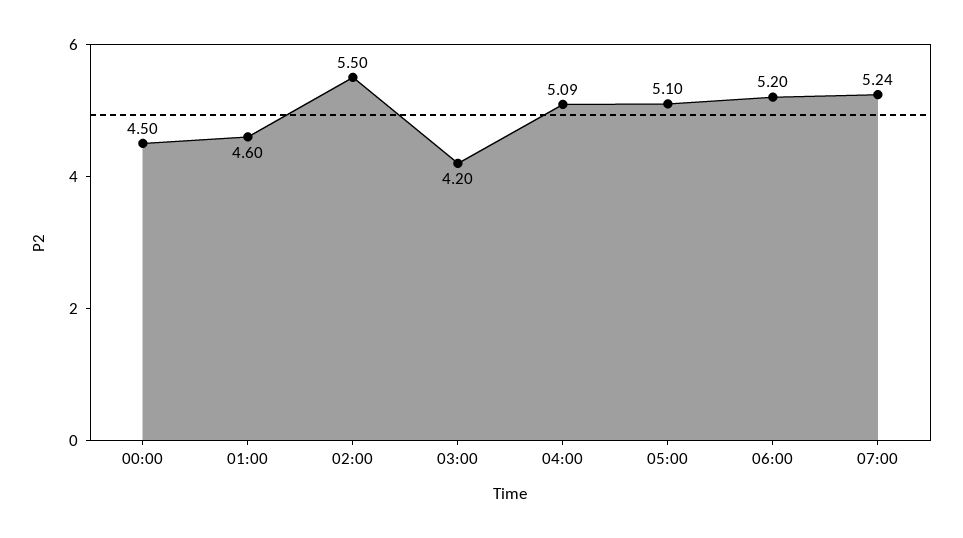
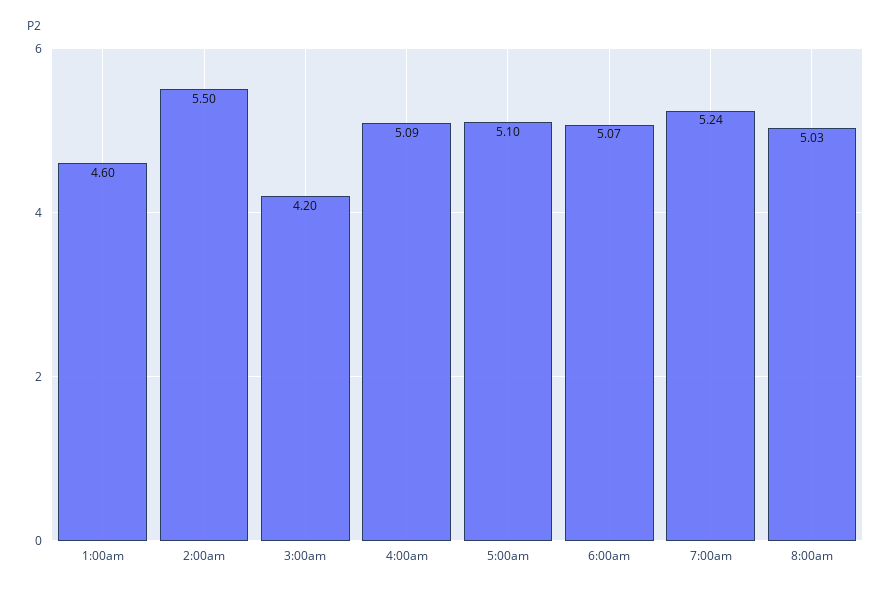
00:00: 4.5 -> none
06:00: 5.2 -> 5.07
8:00am: none -> 5.03

